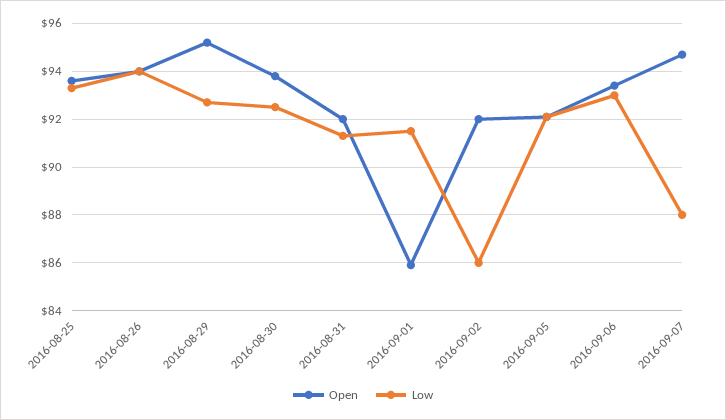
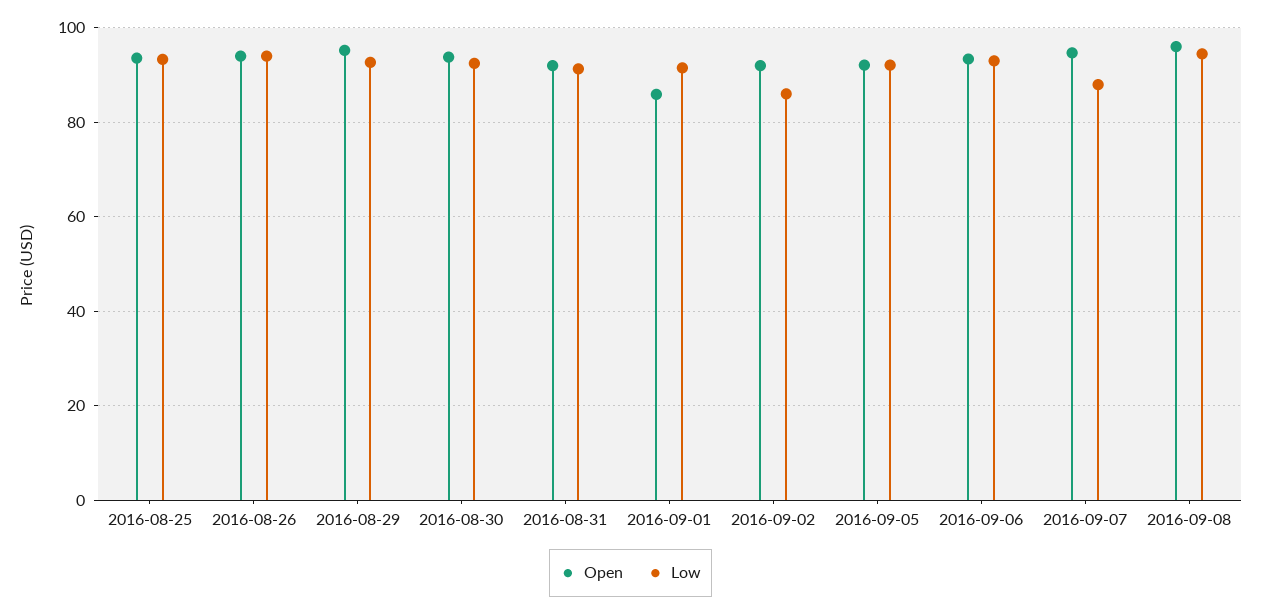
Open, 2016-09-08: none -> 96
Low, 2016-09-08: none -> 94

